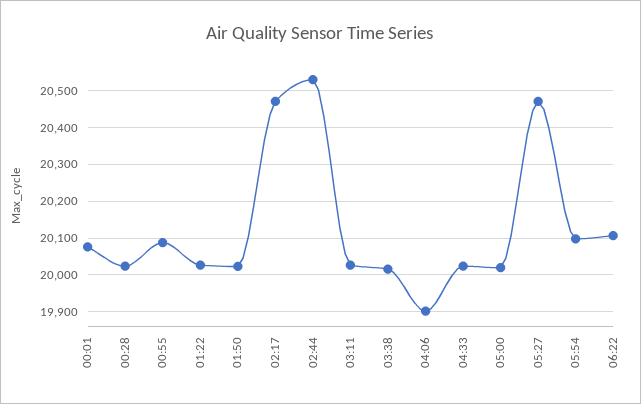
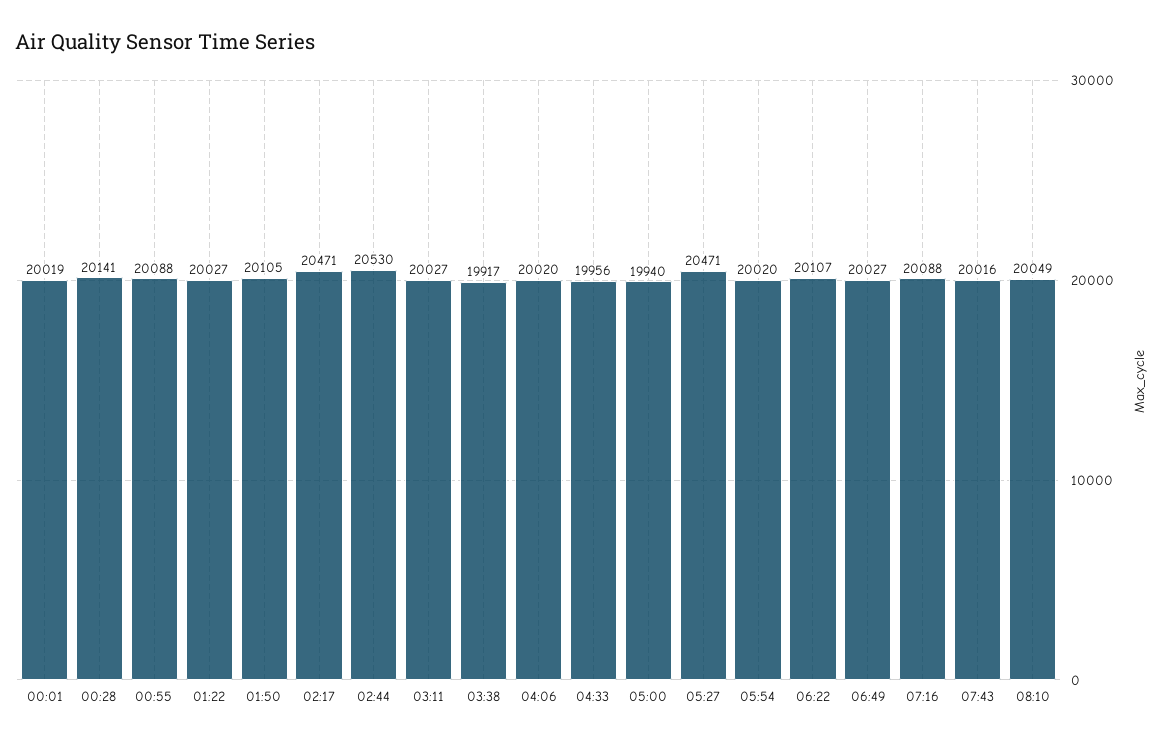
00:01: 20080 -> 20019
00:28: 20020 -> 20141
01:50: 20020 -> 20105
03:38: 20020 -> 19917
04:06: 19900 -> 20020
04:33: 20020 -> 19956
05:00: 20020 -> 19940
05:54: 20100 -> 20020
06:49: none -> 20027
07:16: none -> 20088
07:43: none -> 20016
08:10: none -> 20049

